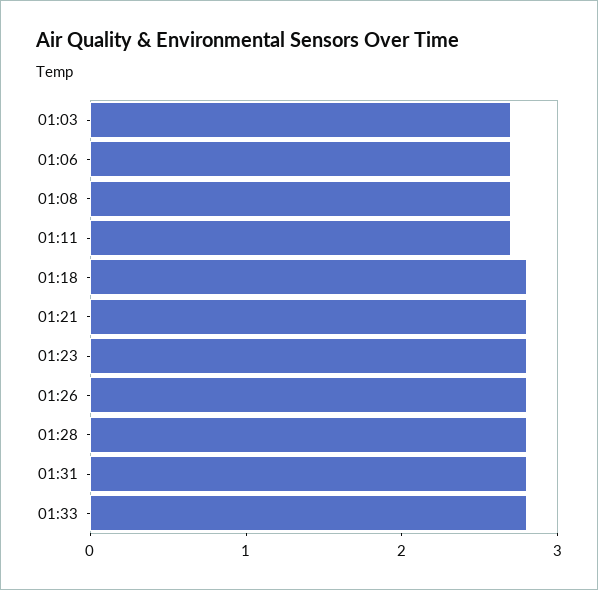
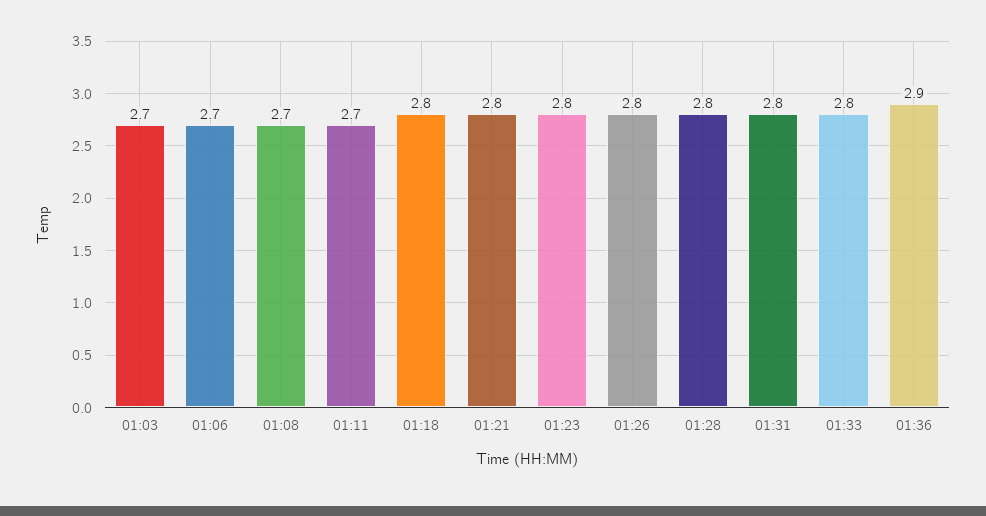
01:36: none -> 2.9

